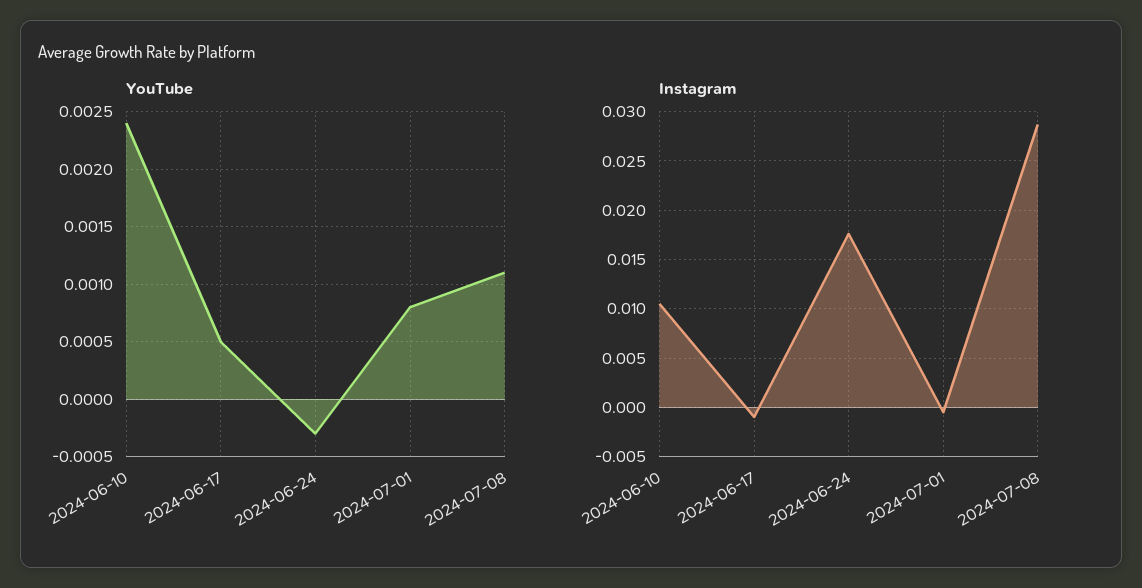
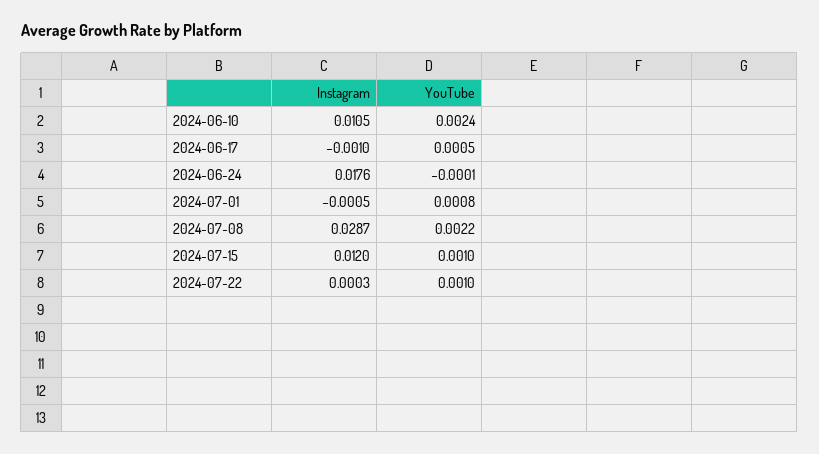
YouTube, 2024-06-24: -0.0003 -> -0.0001
YouTube, 2024-07-08: 0.0011 -> 0.0022
Instagram, 2024-07-15: none -> 0.012
YouTube, 2024-07-15: none -> 0.001
Instagram, 2024-07-22: none -> 0.0003
YouTube, 2024-07-22: none -> 0.001

